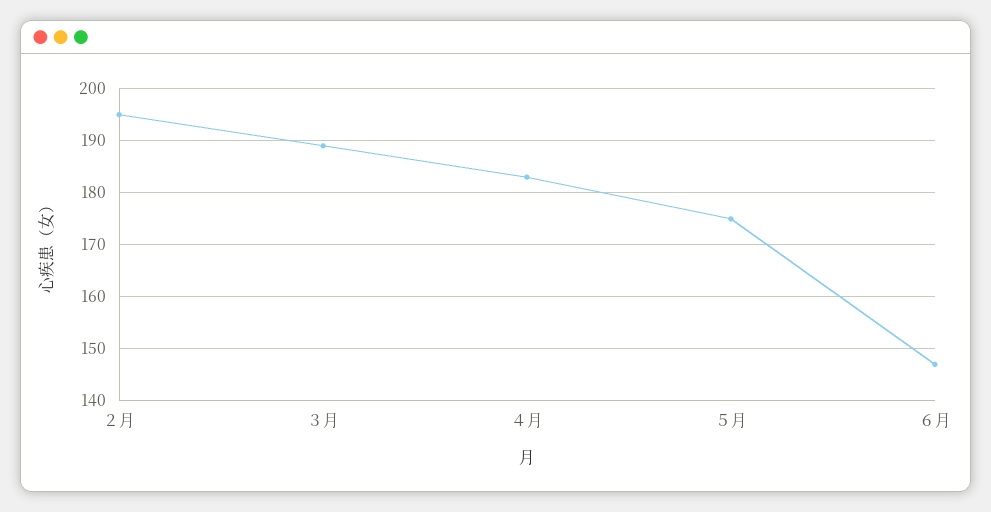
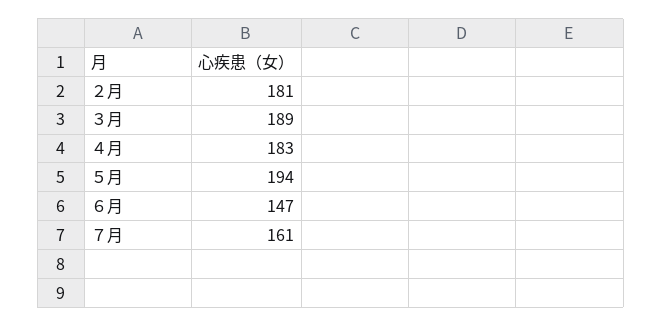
２月: 195 -> 181
５月: 175 -> 194
７月: none -> 161

